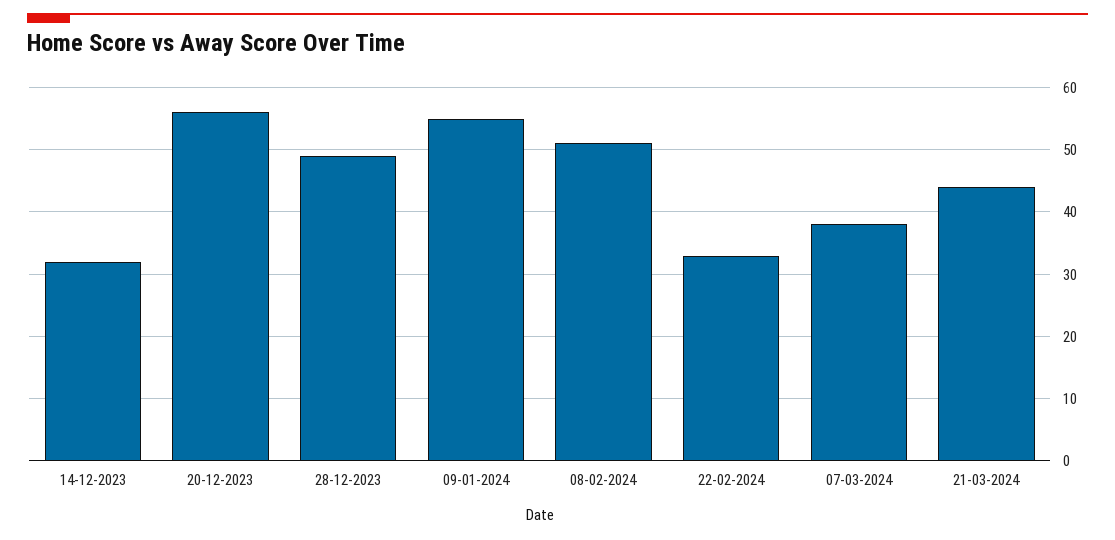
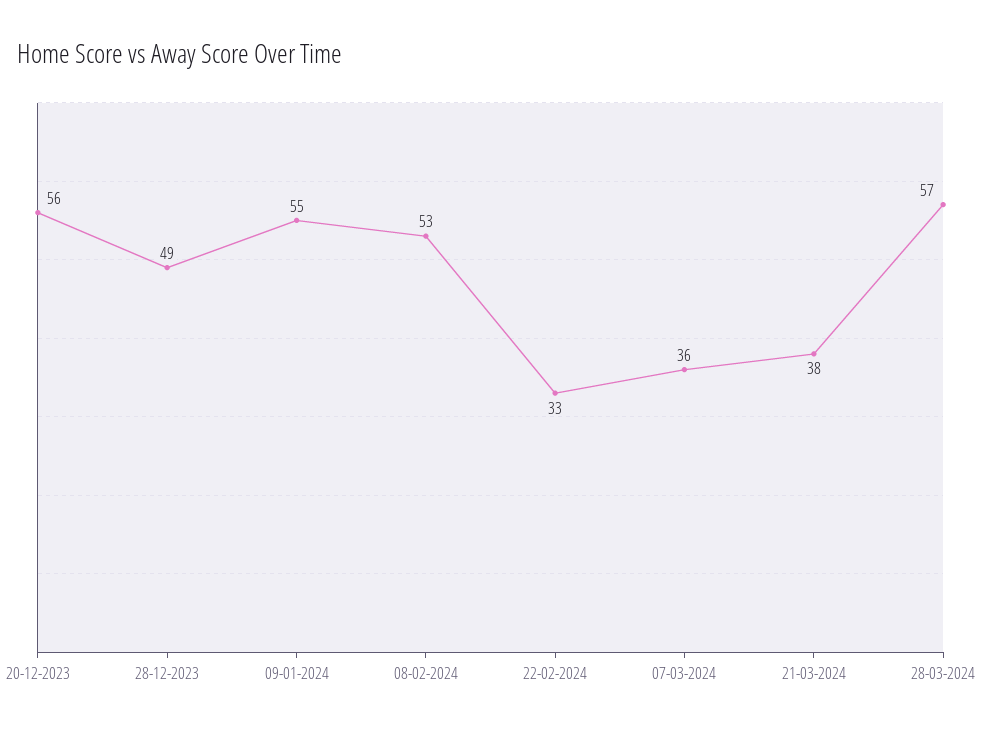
14-12-2023: 32 -> none
08-02-2024: 51 -> 53
07-03-2024: 38 -> 36
21-03-2024: 44 -> 38
28-03-2024: none -> 57

